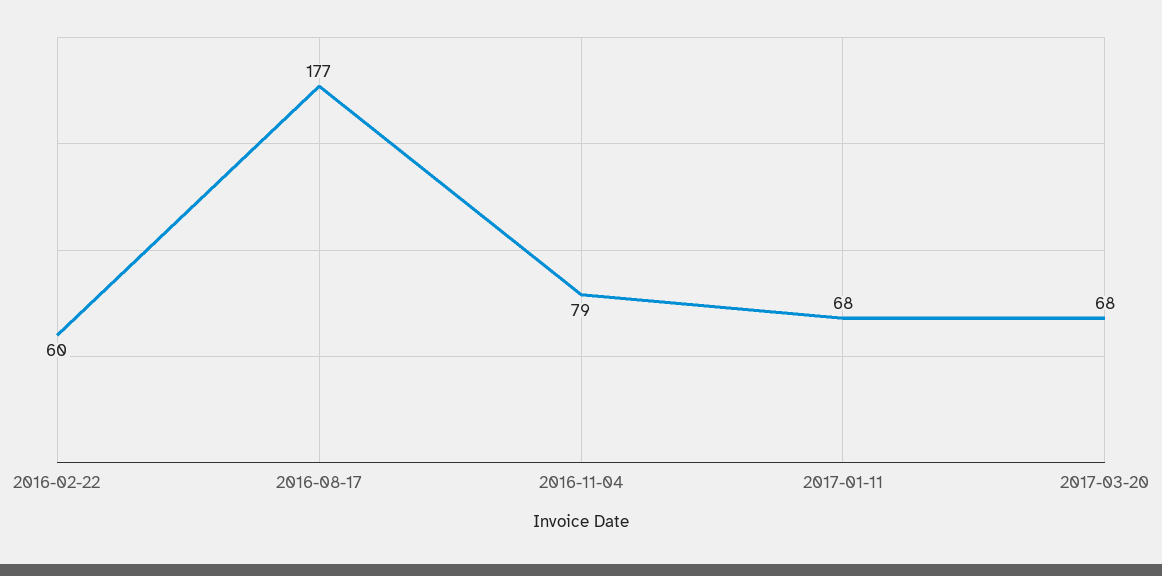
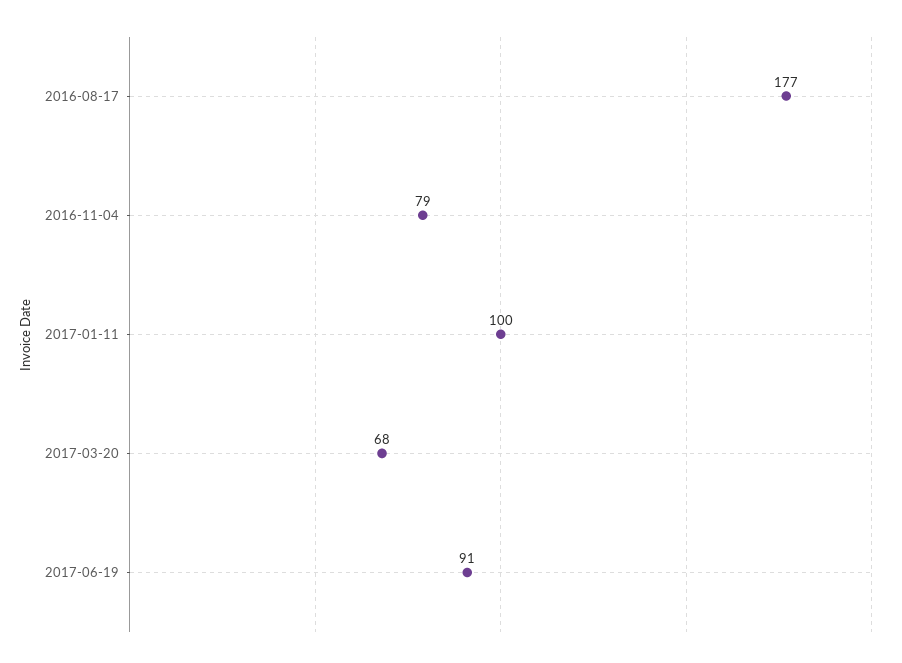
2016-02-22: 60 -> none
2017-01-11: 68 -> 100
2017-06-19: none -> 91

